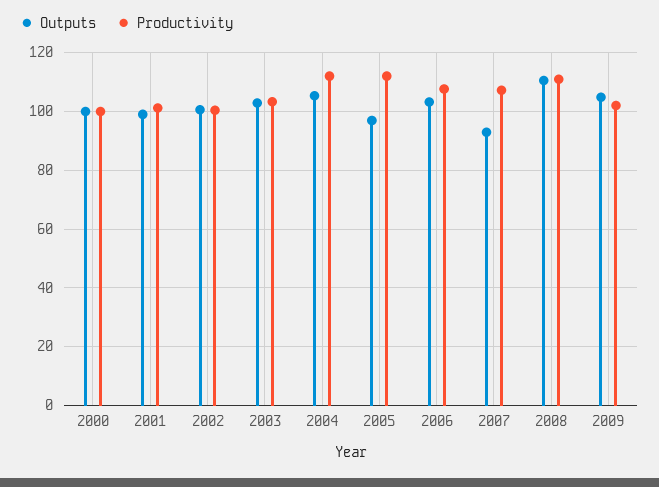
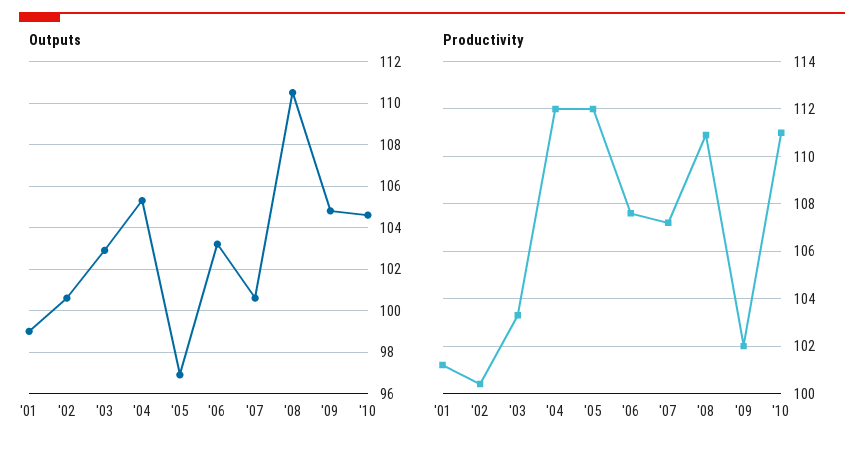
Outputs, 2000: 100 -> none
Productivity, 2000: 100 -> none
Outputs, 2007: 92.5 -> 100.5
Outputs, '10: none -> 104.5
Productivity, '10: none -> 111

